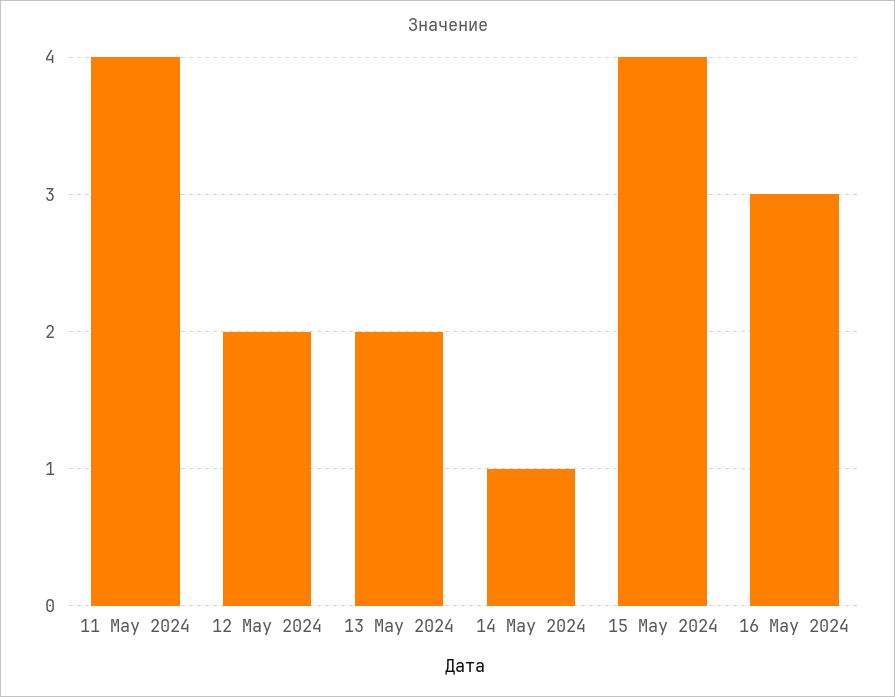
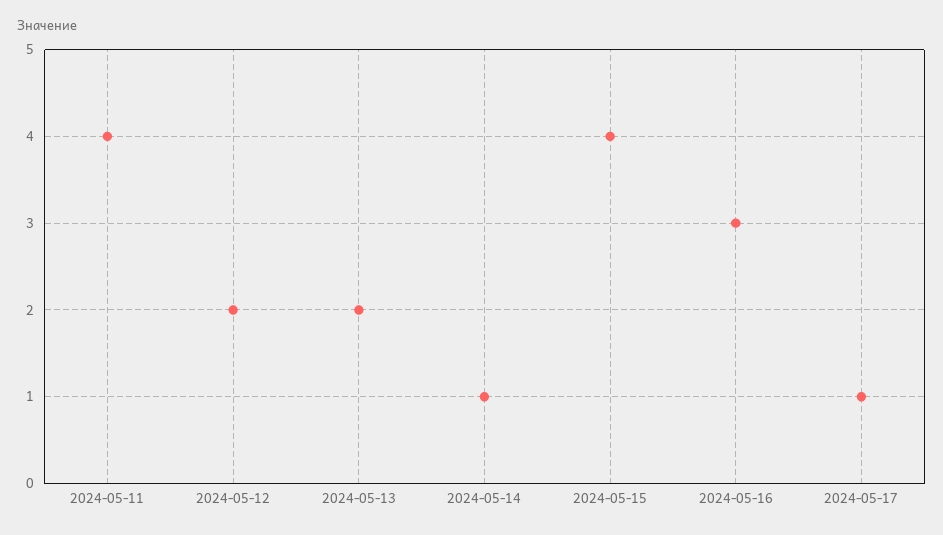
2024-05-17: none -> 1

